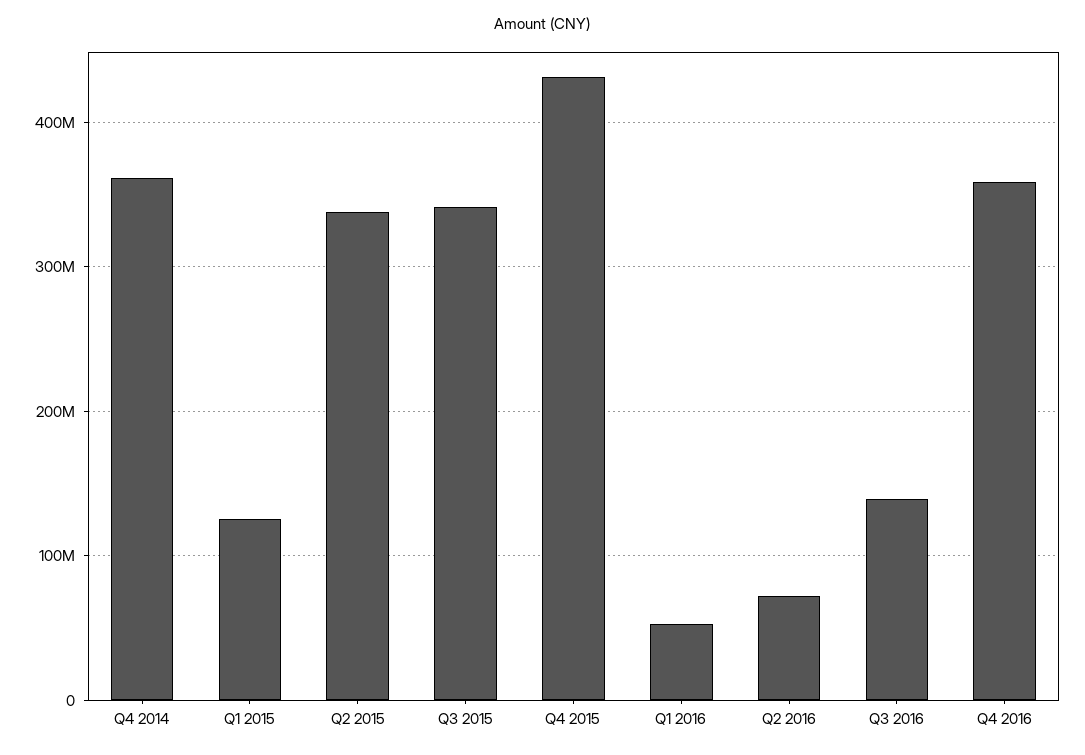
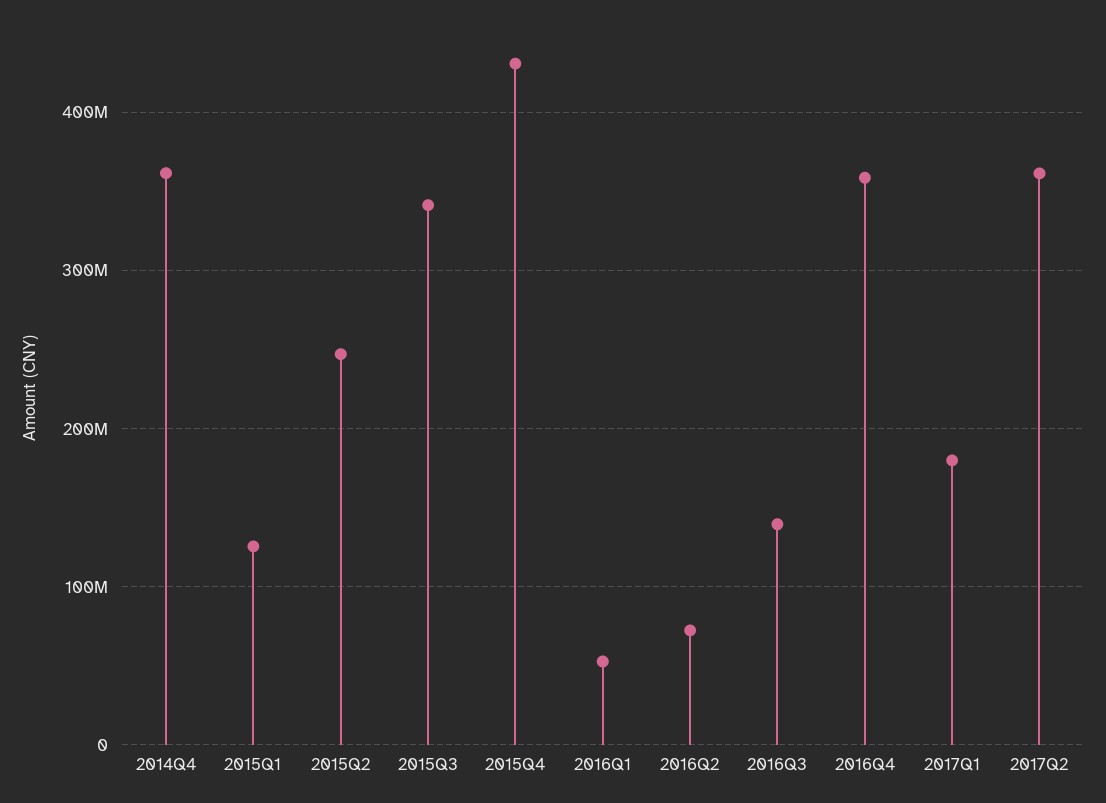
Q2 2015: 340000000 -> 250000000
2017Q1: none -> 180000000
2017Q2: none -> 360000000

